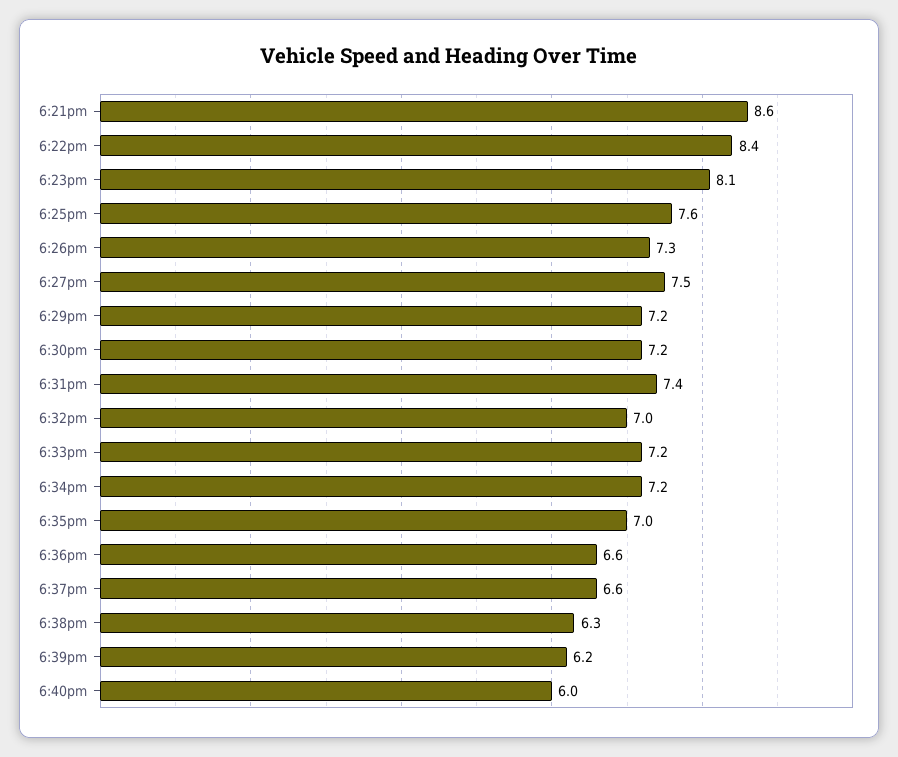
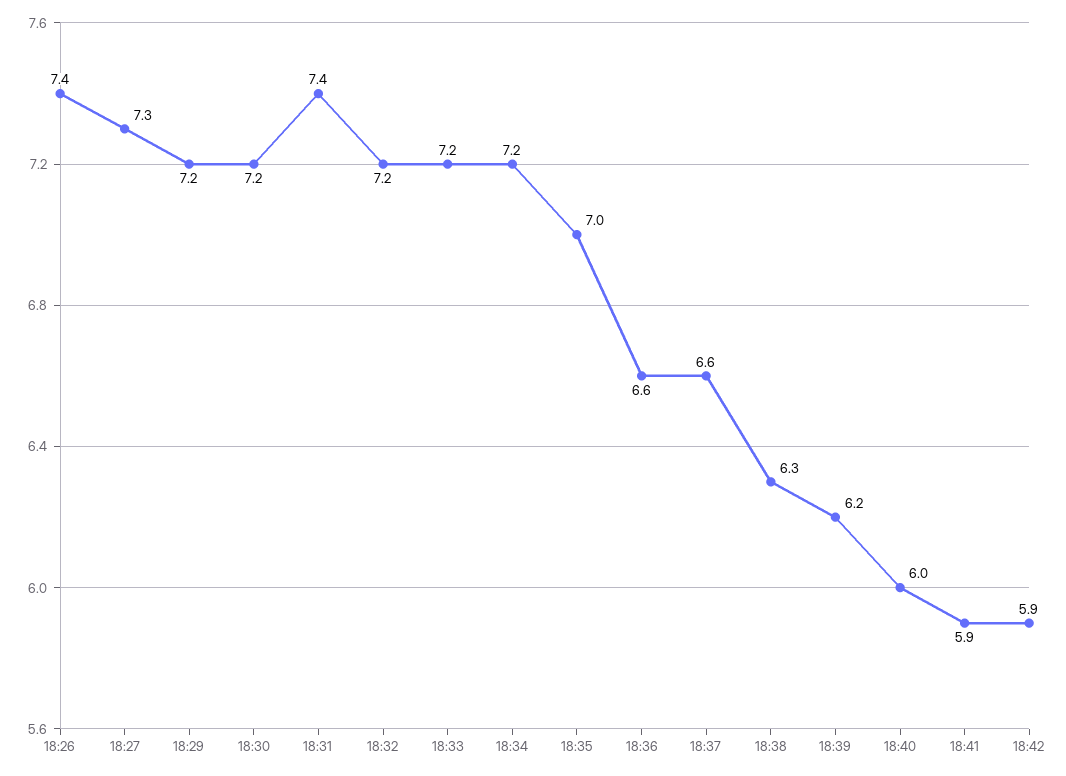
6:21pm: 8.6 -> none
6:22pm: 8.4 -> none
6:23pm: 8.1 -> none
6:25pm: 7.6 -> none
6:26pm: 7.3 -> 7.4
6:27pm: 7.5 -> 7.3
6:32pm: 7 -> 7.2
18:41: none -> 5.9
18:42: none -> 5.9

